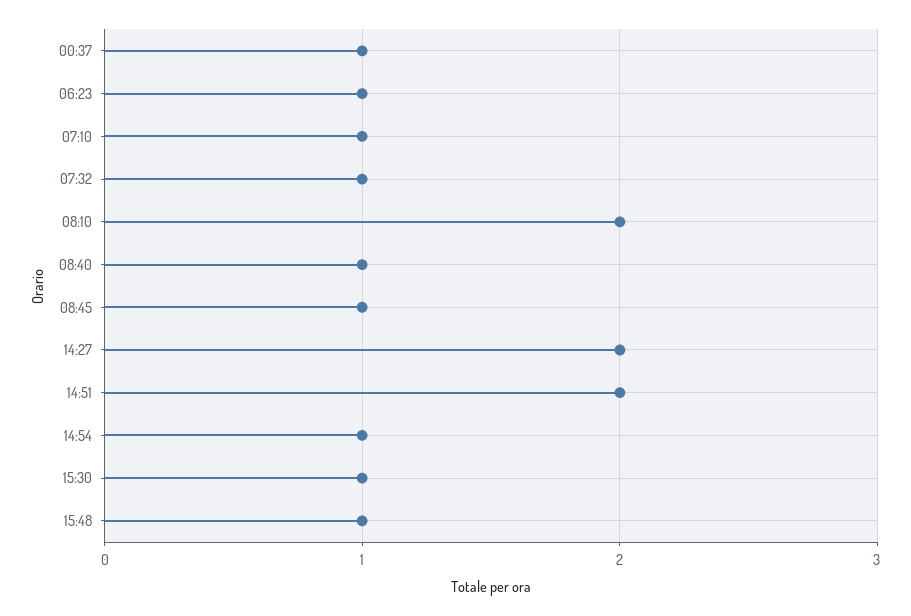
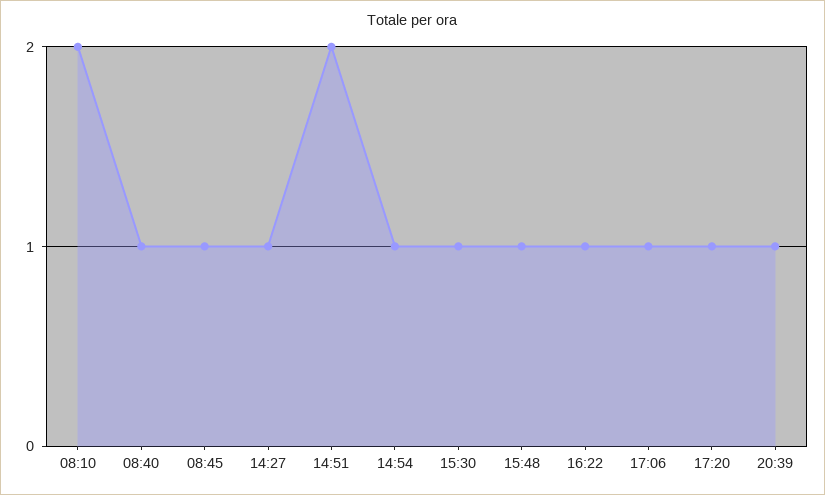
00:37: 1 -> none
06:23: 1 -> none
07:10: 1 -> none
07:32: 1 -> none
14:27: 2 -> 1
16:22: none -> 1
17:06: none -> 1
17:20: none -> 1
20:39: none -> 1

